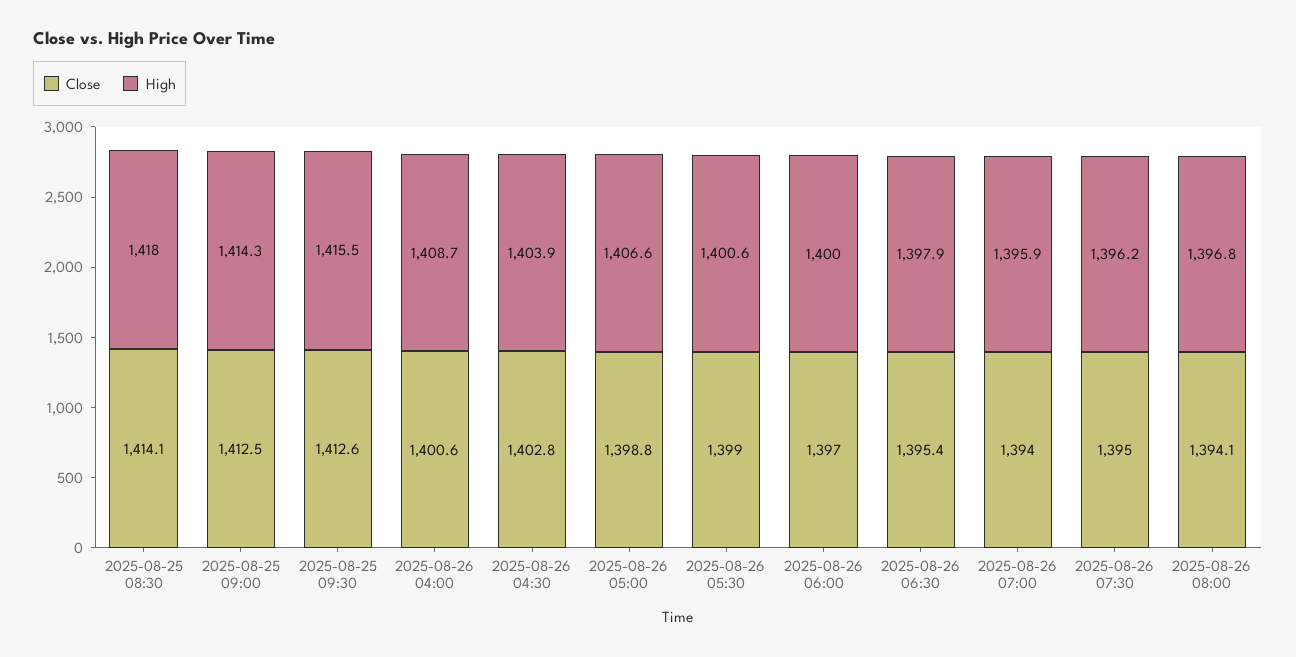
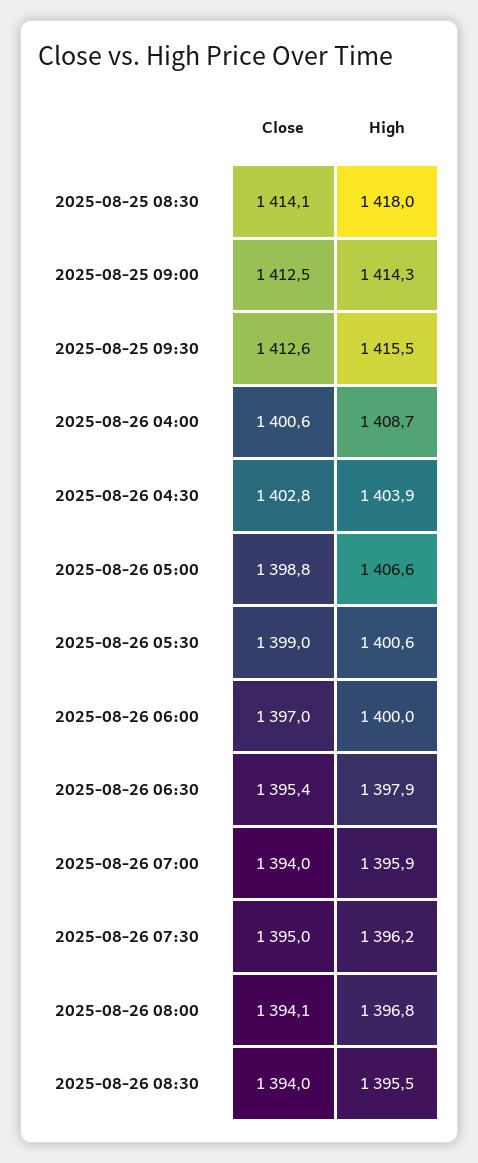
Close, 2025-08-26 08:30: none -> 1394
High, 2025-08-26 08:30: none -> 1395.5

